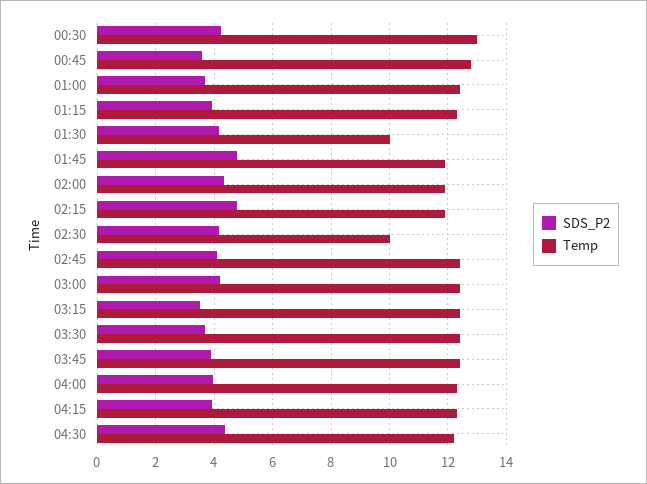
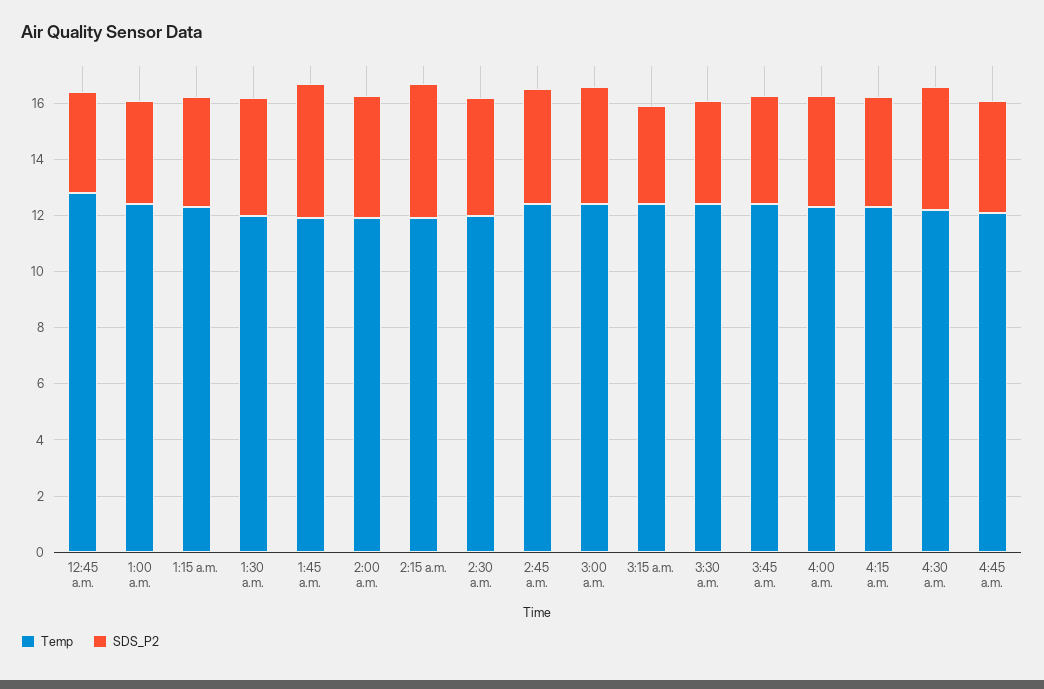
SDS_P2, 00:30: 4.25 -> none
Temp, 00:30: 13 -> none
Temp, 01:30: 10 -> 12
Temp, 02:30: 10 -> 12
Temp, 4:45 a.m.: none -> 12
SDS_P2, 4:45 a.m.: none -> 4

